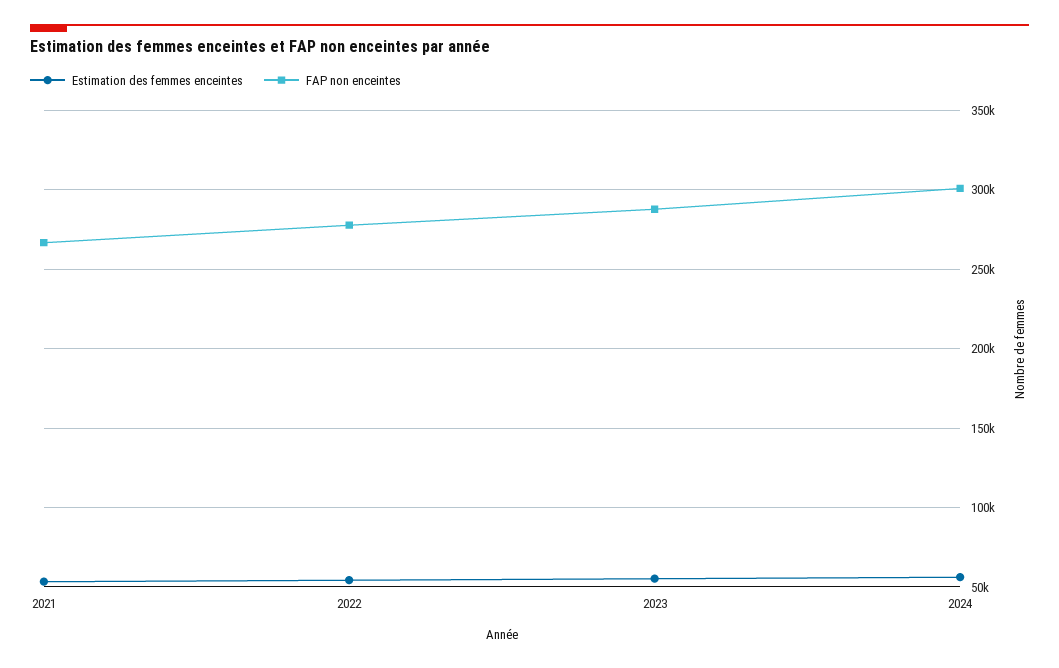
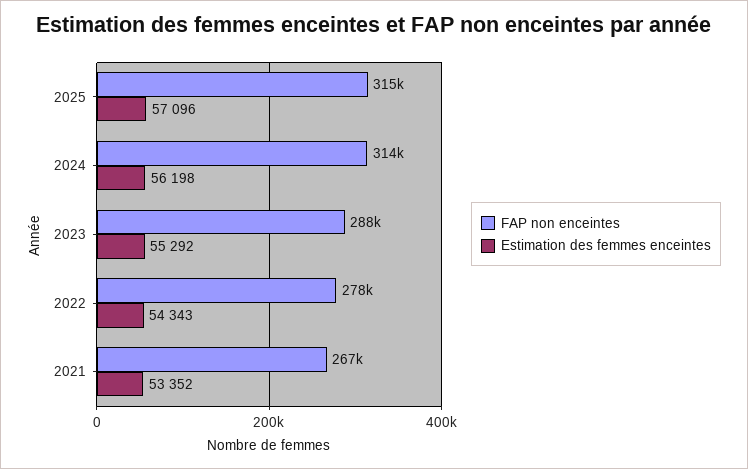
FAP non enceintes, 2024: 300000 -> 314000
FAP non enceintes, 2025: none -> 315000
Estimation des femmes enceintes, 2025: none -> 57096

